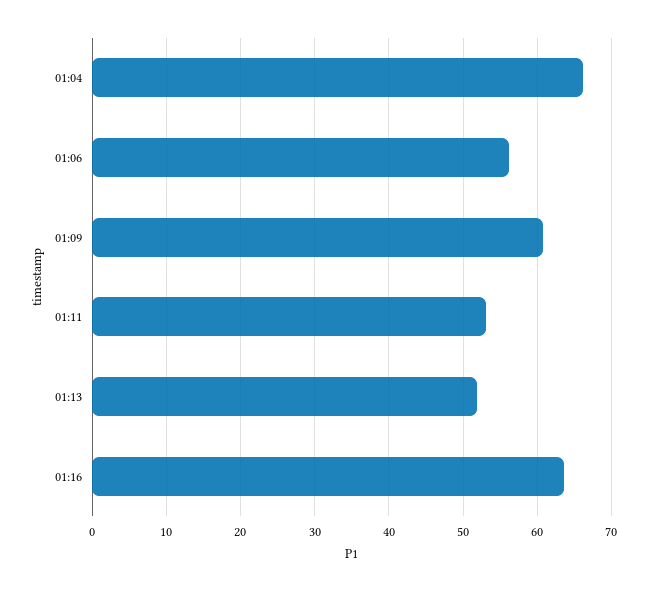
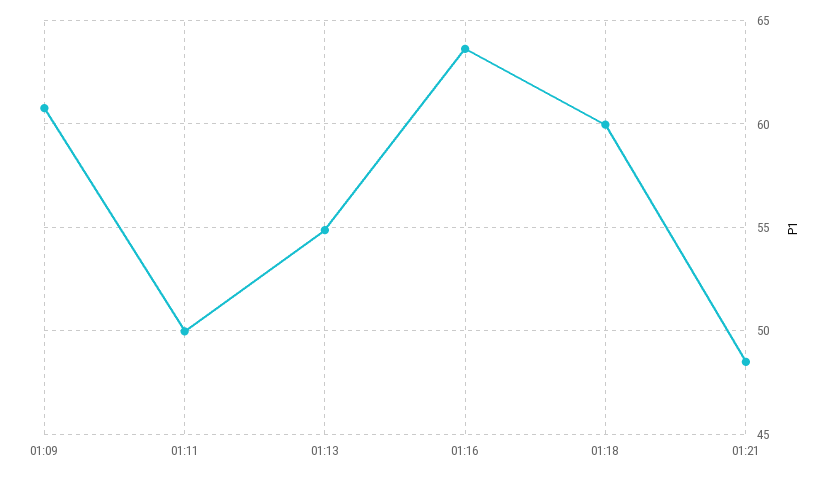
01:04: 66 -> none
01:06: 56 -> none
01:11: 53 -> 50
01:13: 52 -> 55
01:18: none -> 60
01:21: none -> 48.5

